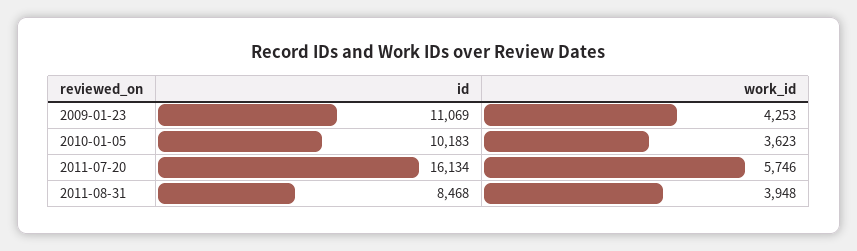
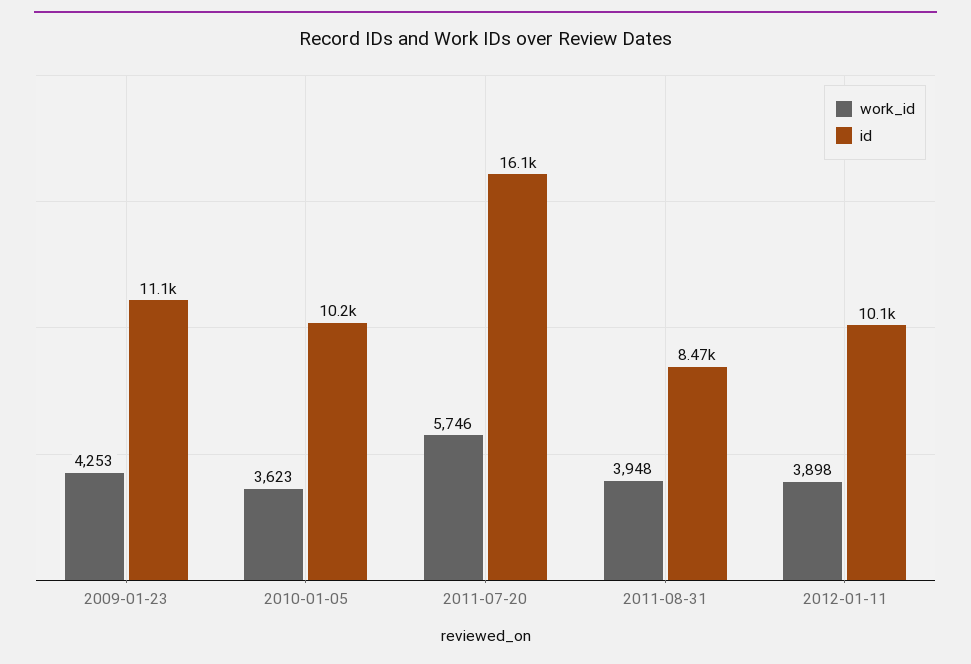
work_id, 2012-01-11: none -> 3898
id, 2012-01-11: none -> 10100

